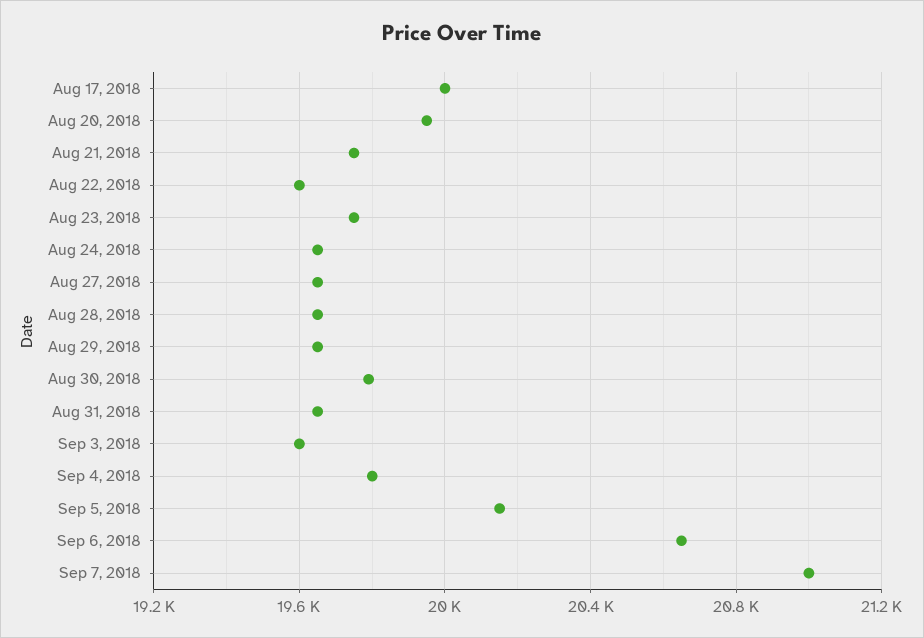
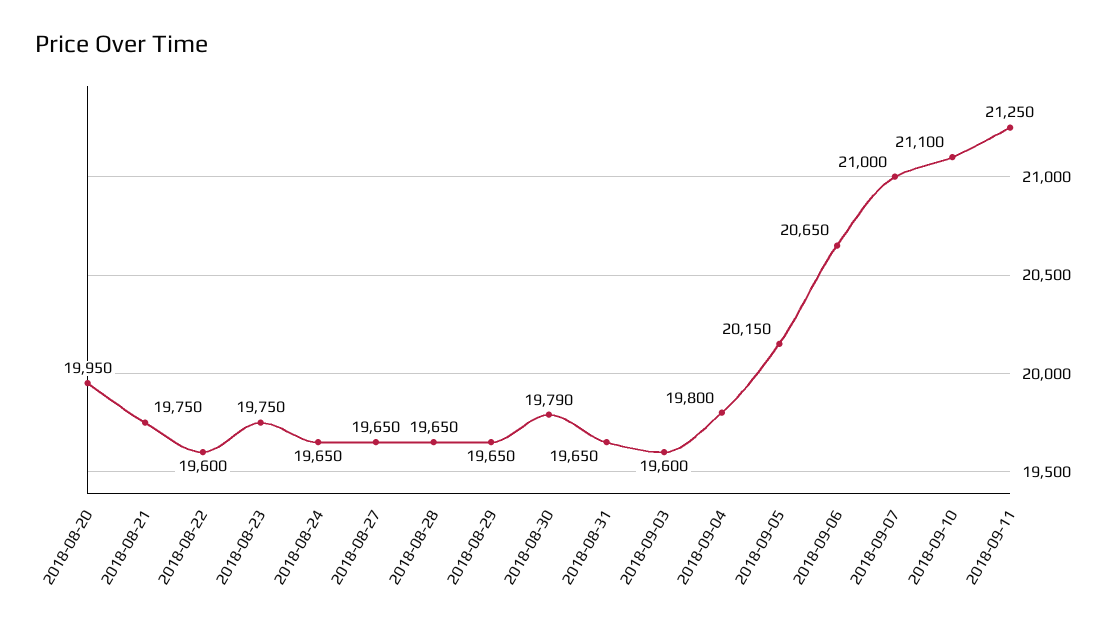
Aug 17, 2018: 20000 -> none
2018-09-10: none -> 21100
2018-09-11: none -> 21250

